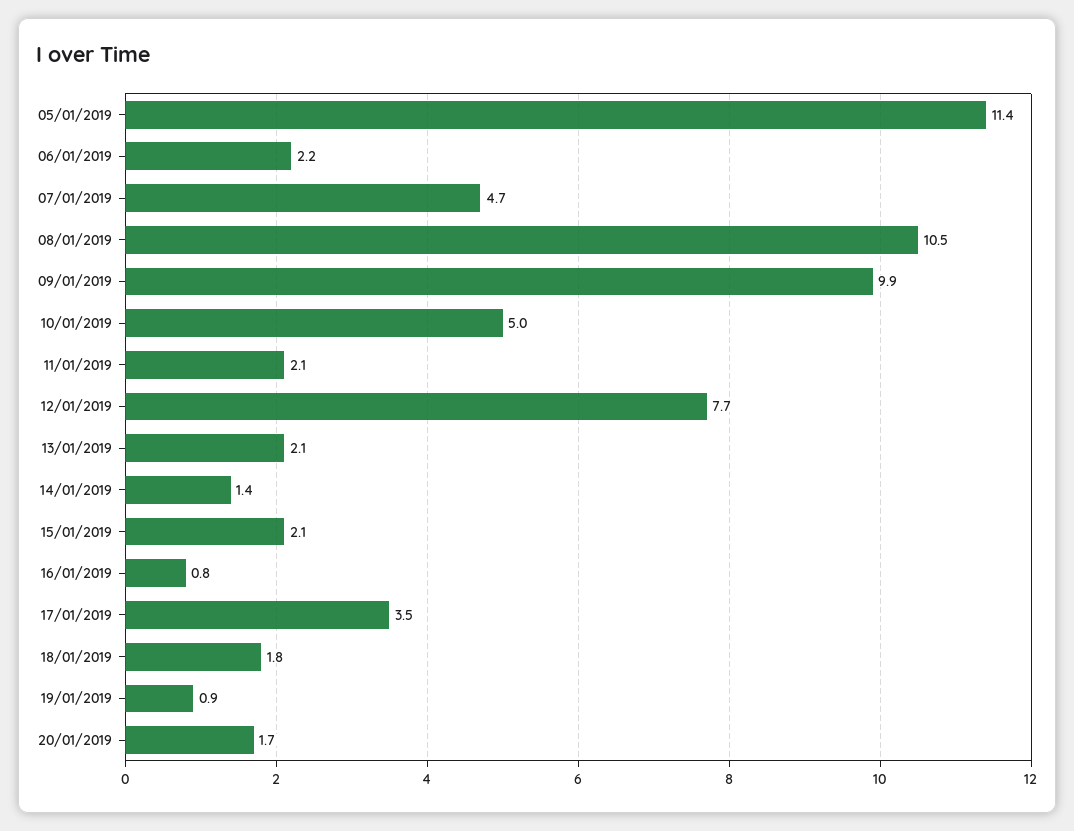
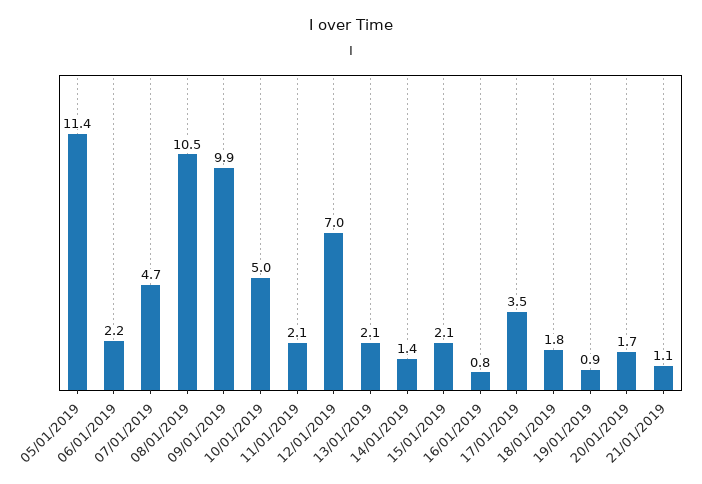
12/01/2019: 7.7 -> 7
21/01/2019: none -> 1.1

